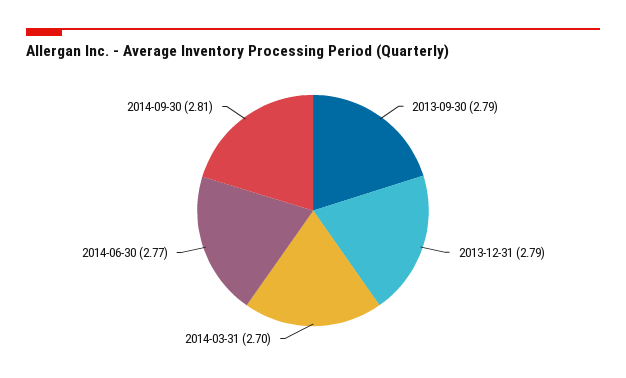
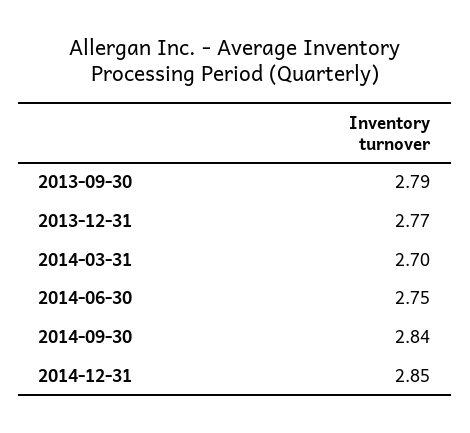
2013-12-31: 2.79 -> 2.77
2014-06-30: 2.77 -> 2.75
2014-09-30: 2.81 -> 2.84
2014-12-31: none -> 2.85

